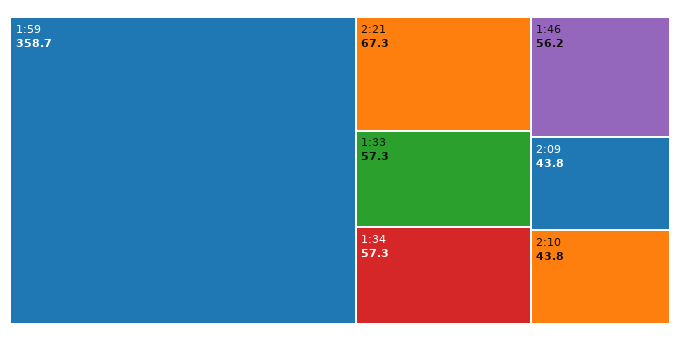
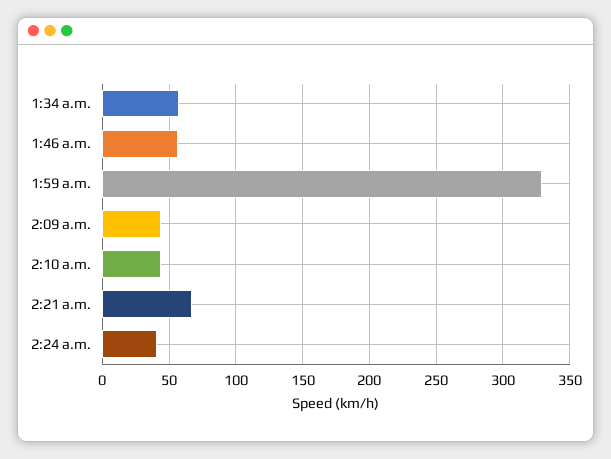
1:59: 358.7 -> 330
1:33: 57.3 -> none
2:24 a.m.: none -> 40

